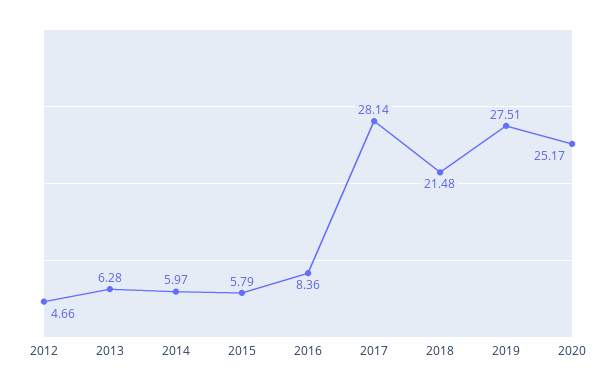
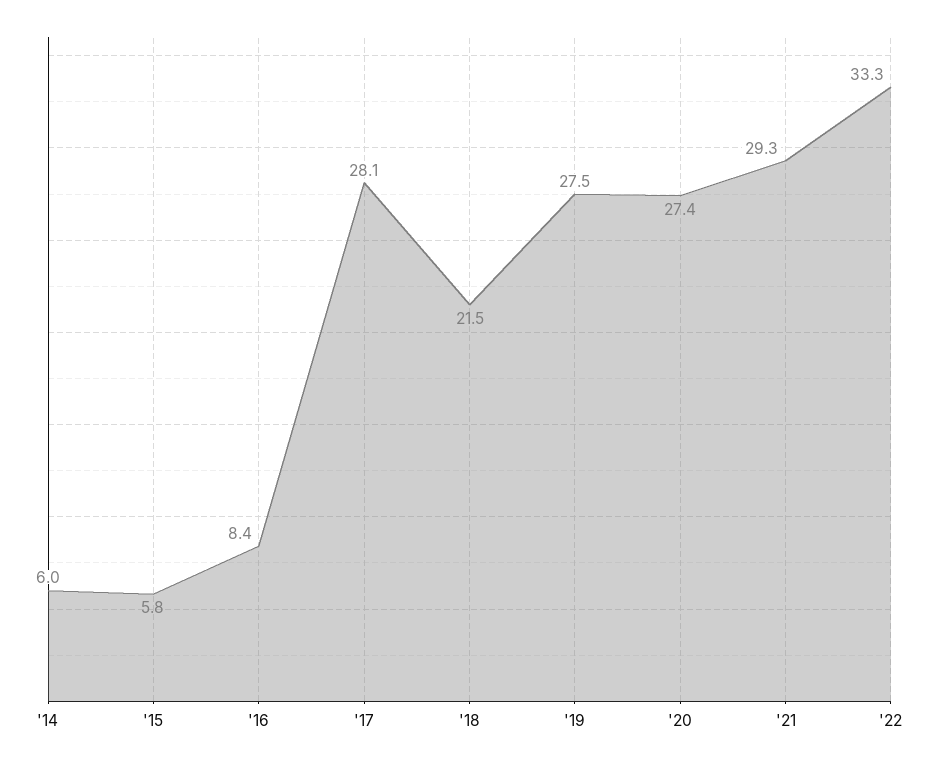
2012: 4.66 -> none
2013: 6.28 -> none
2020: 25.17 -> 27.4
'21: none -> 29.3
'22: none -> 33.3

